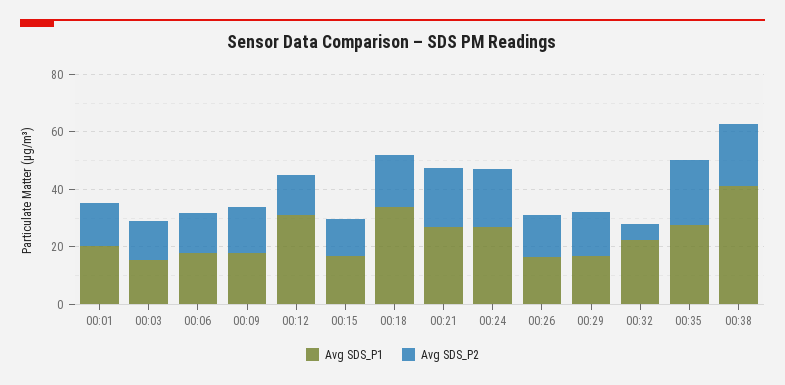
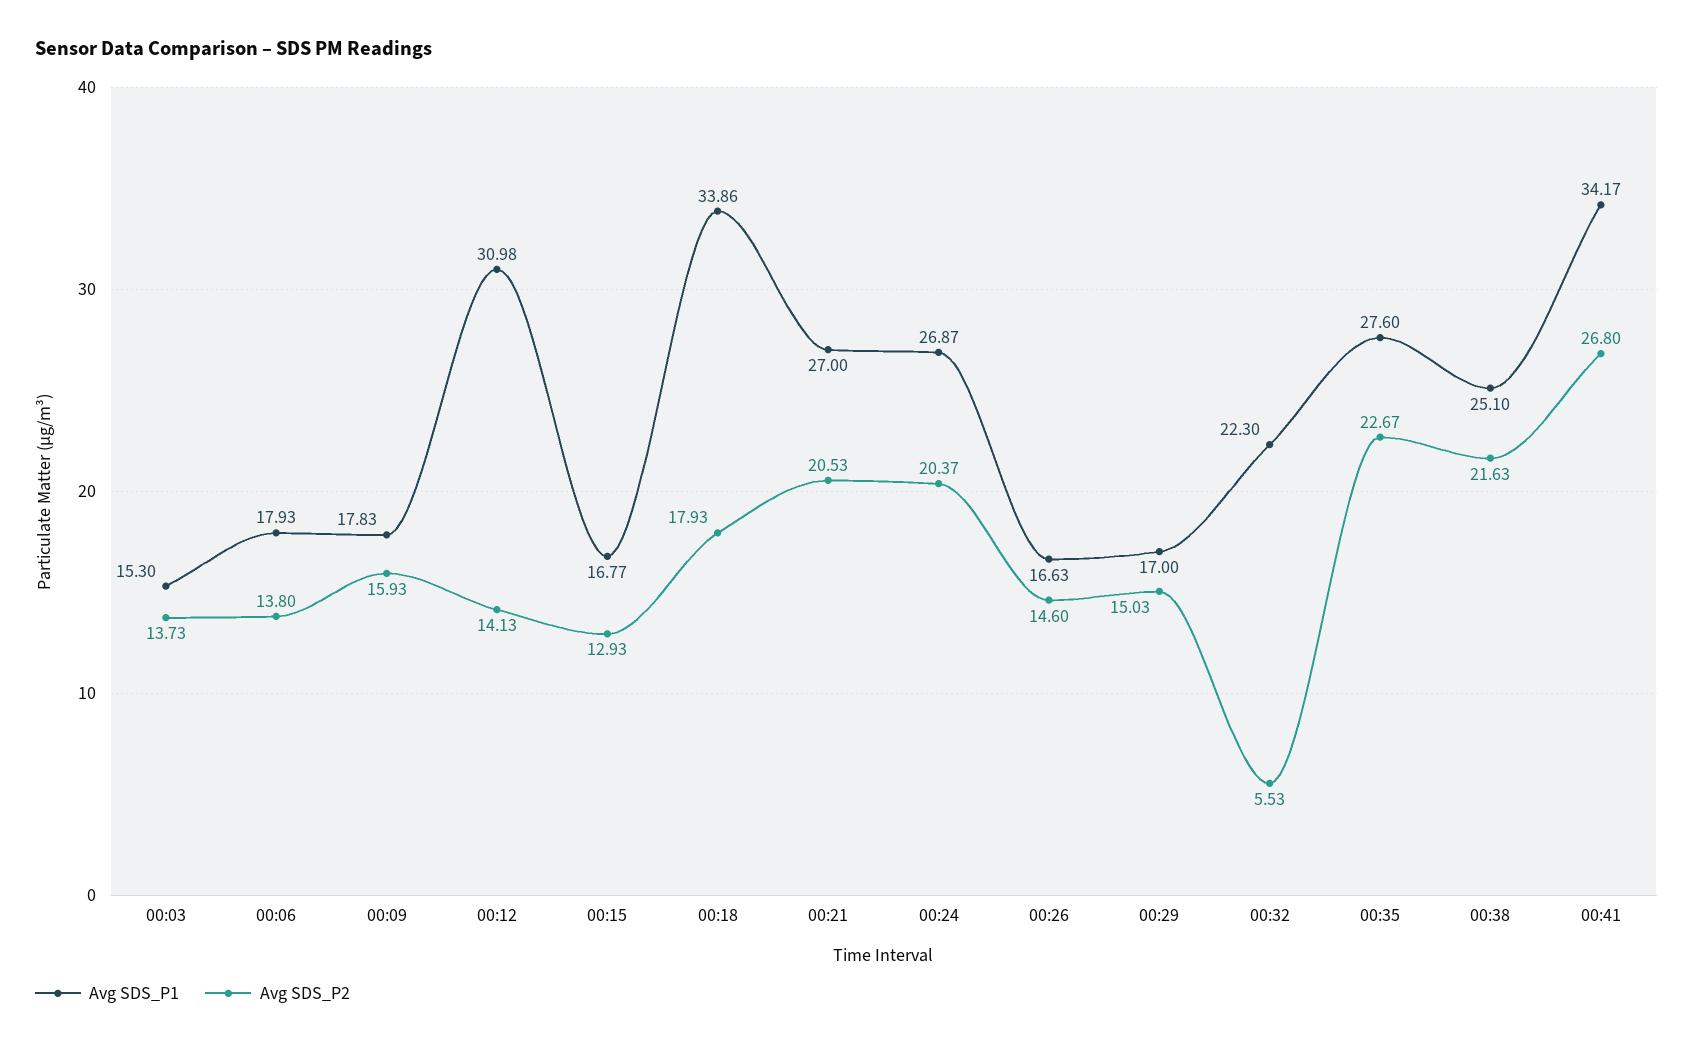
Avg SDS_P1, 00:01: 20 -> none
Avg SDS_P2, 00:01: 15 -> none
Avg SDS_P1, 00:38: 40 -> 25.1
Avg SDS_P1, 00:41: none -> 34.17
Avg SDS_P2, 00:41: none -> 26.8

